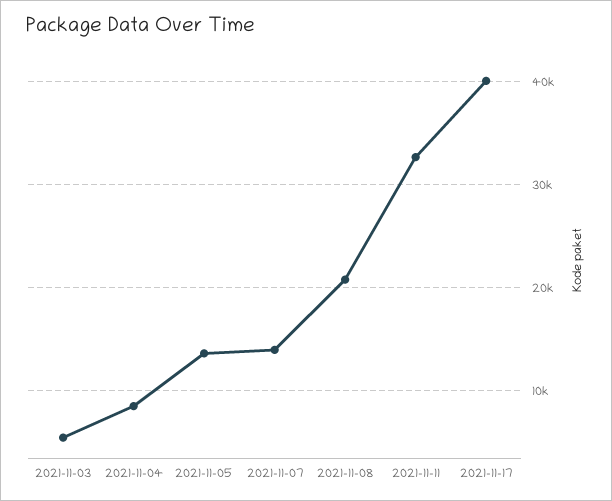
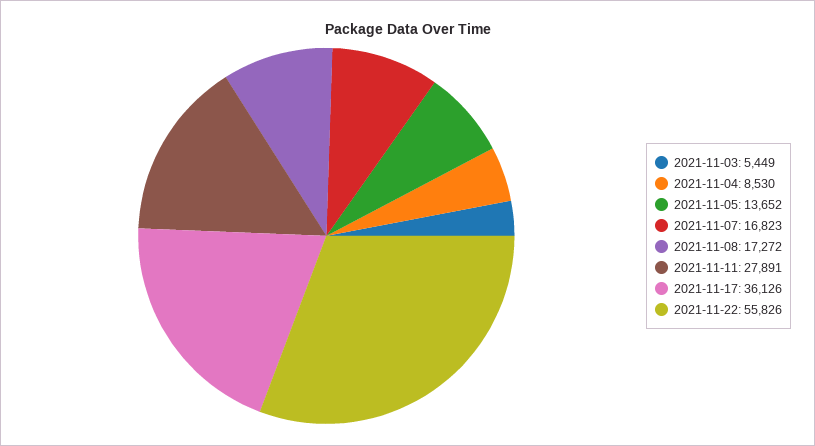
2021-11-07: 14000 -> 16823
2021-11-08: 21000 -> 17272
2021-11-11: 33000 -> 27891
2021-11-17: 40000 -> 36126
2021-11-22: none -> 55826

